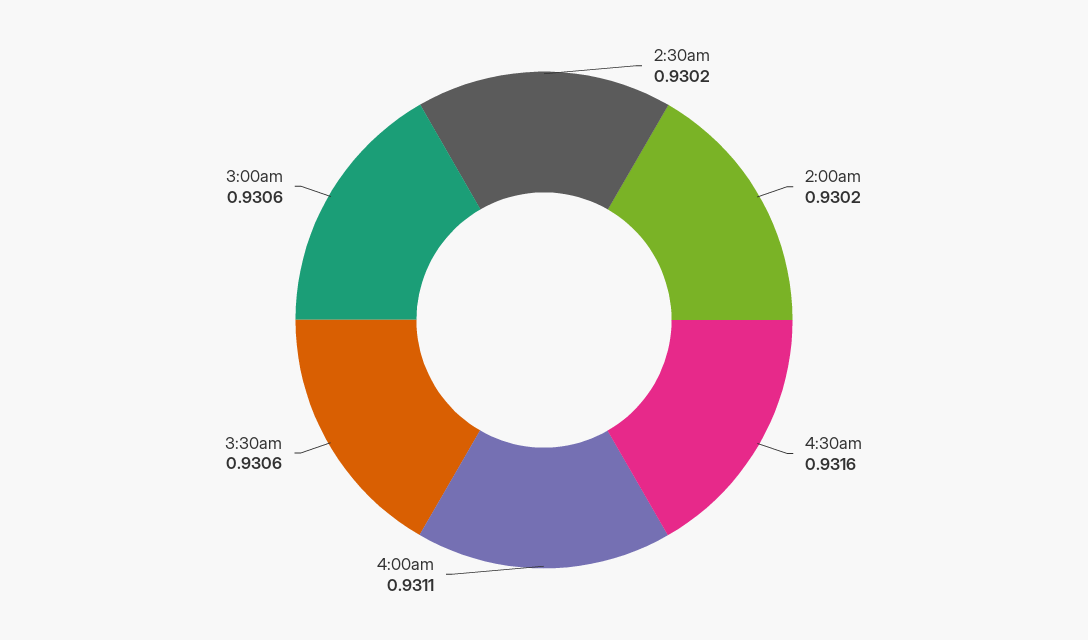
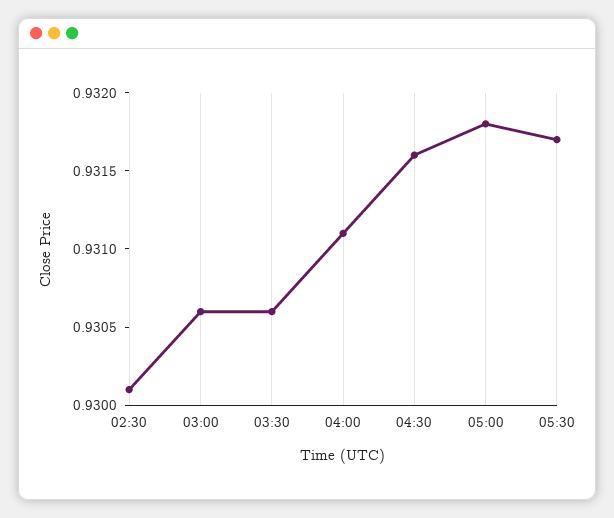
2:30am: 0.9302 -> 0.9301
2:00am: 0.9302 -> none
05:00: none -> 0.9318
05:30: none -> 0.9317

